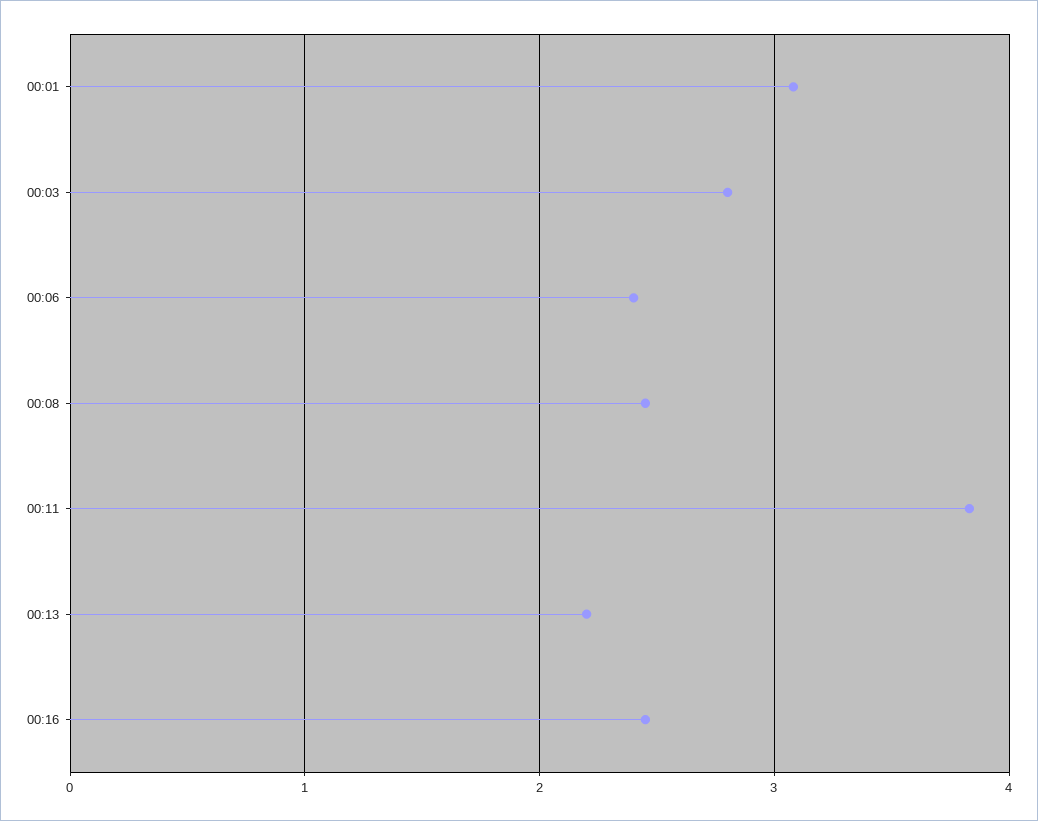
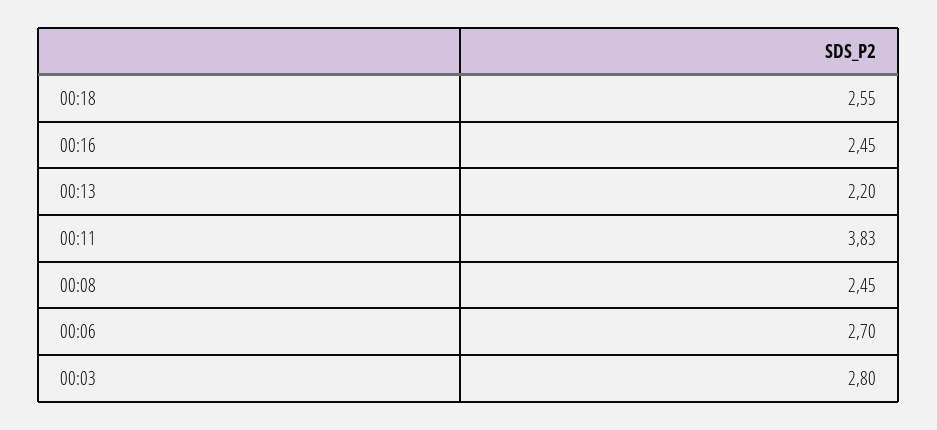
00:01: 3.1 -> none
00:06: 2.4 -> 2.7
00:18: none -> 2.55

